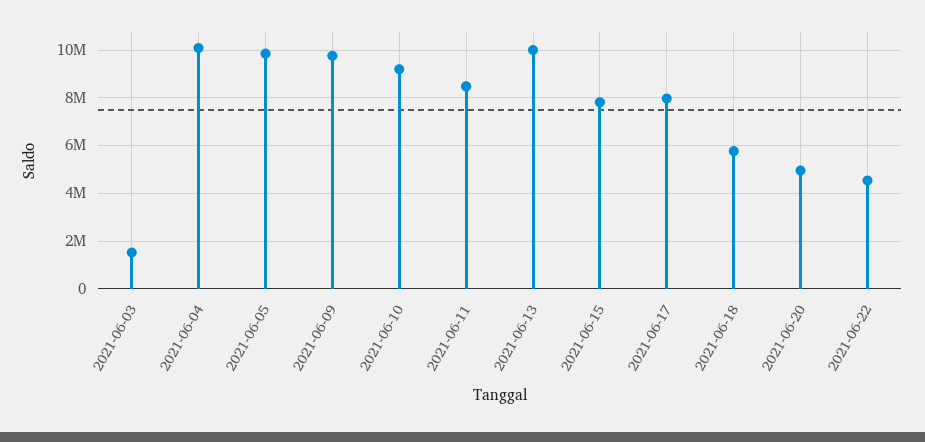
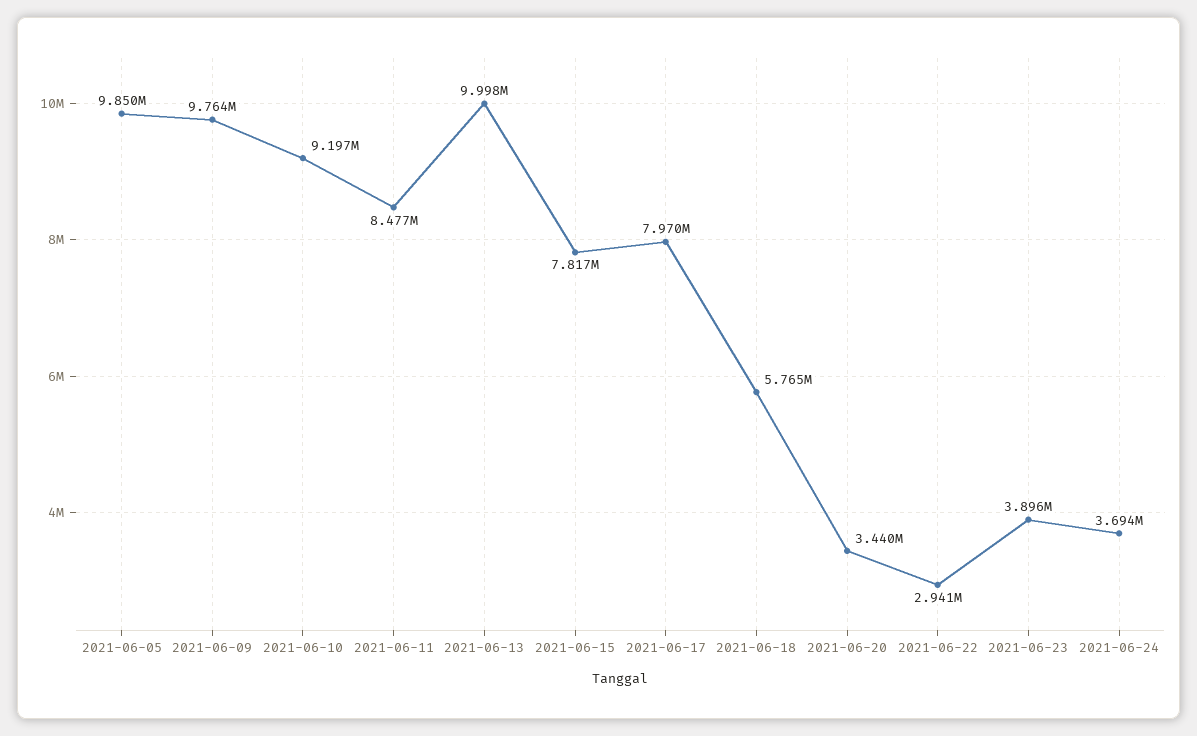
2021-06-03: 1500000 -> none
2021-06-04: 10000000 -> none
2021-06-20: 5000000 -> 3440000
2021-06-22: 4500000 -> 2941000
2021-06-23: none -> 3896000
2021-06-24: none -> 3694000

